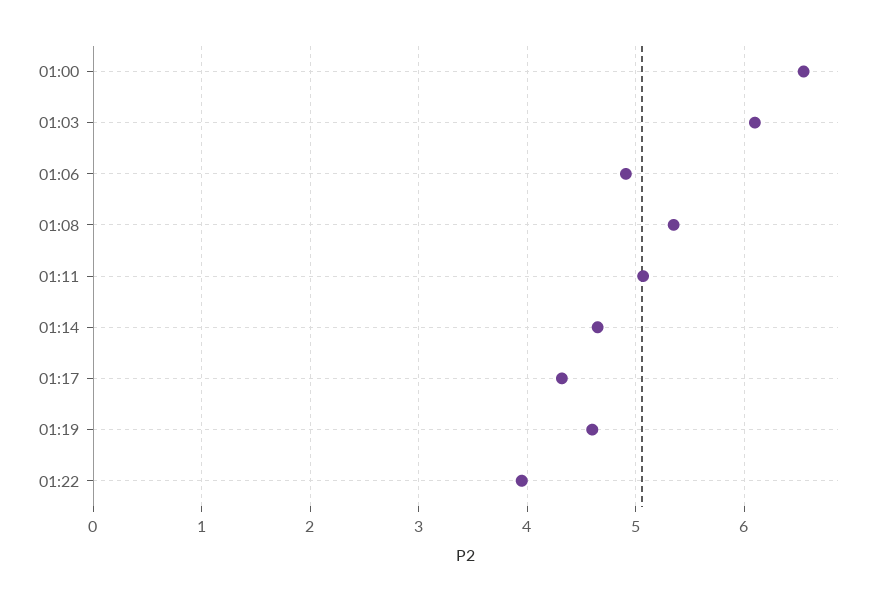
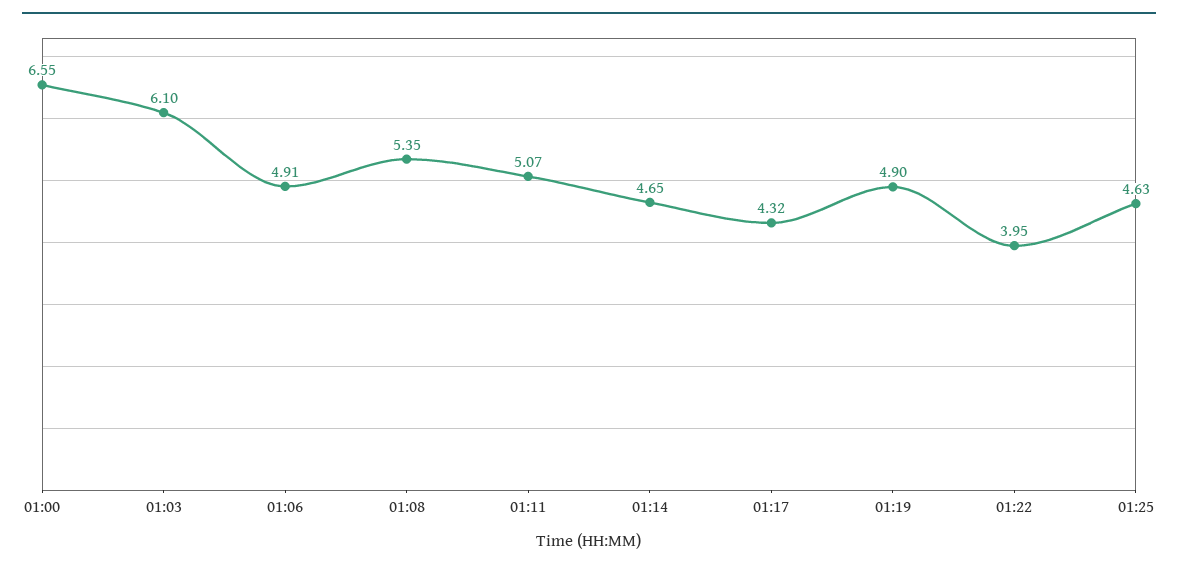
01:19: 4.6 -> 4.9
01:25: none -> 4.63

